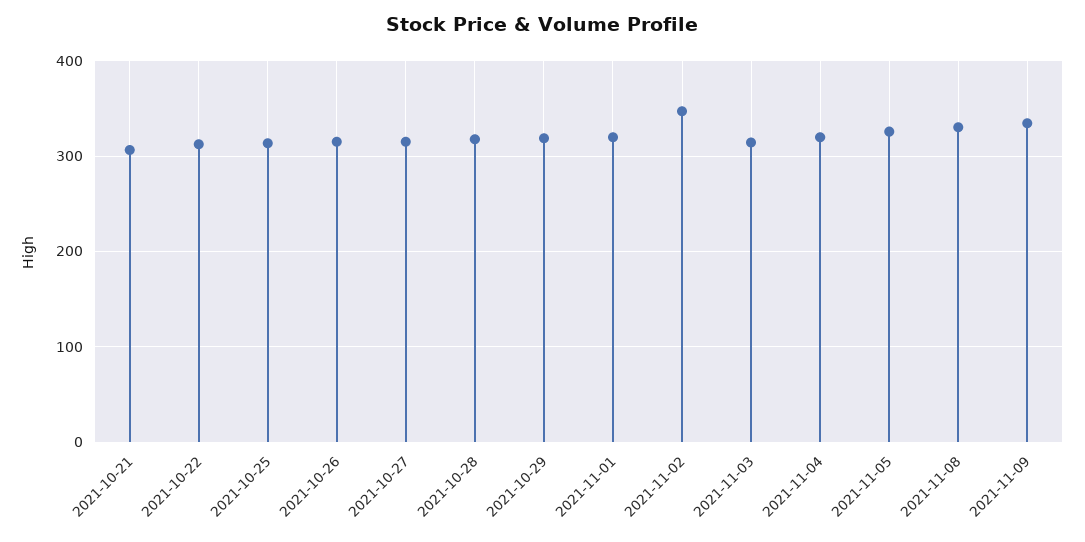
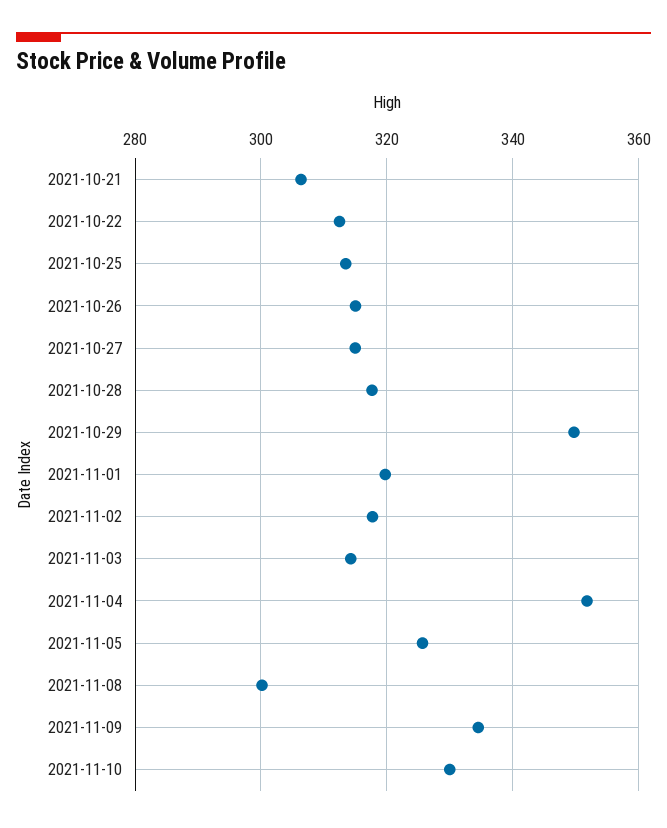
2021-10-29: 320 -> 350
2021-11-02: 350 -> 318
2021-11-04: 320 -> 352
2021-11-08: 330 -> 300
2021-11-10: none -> 330

